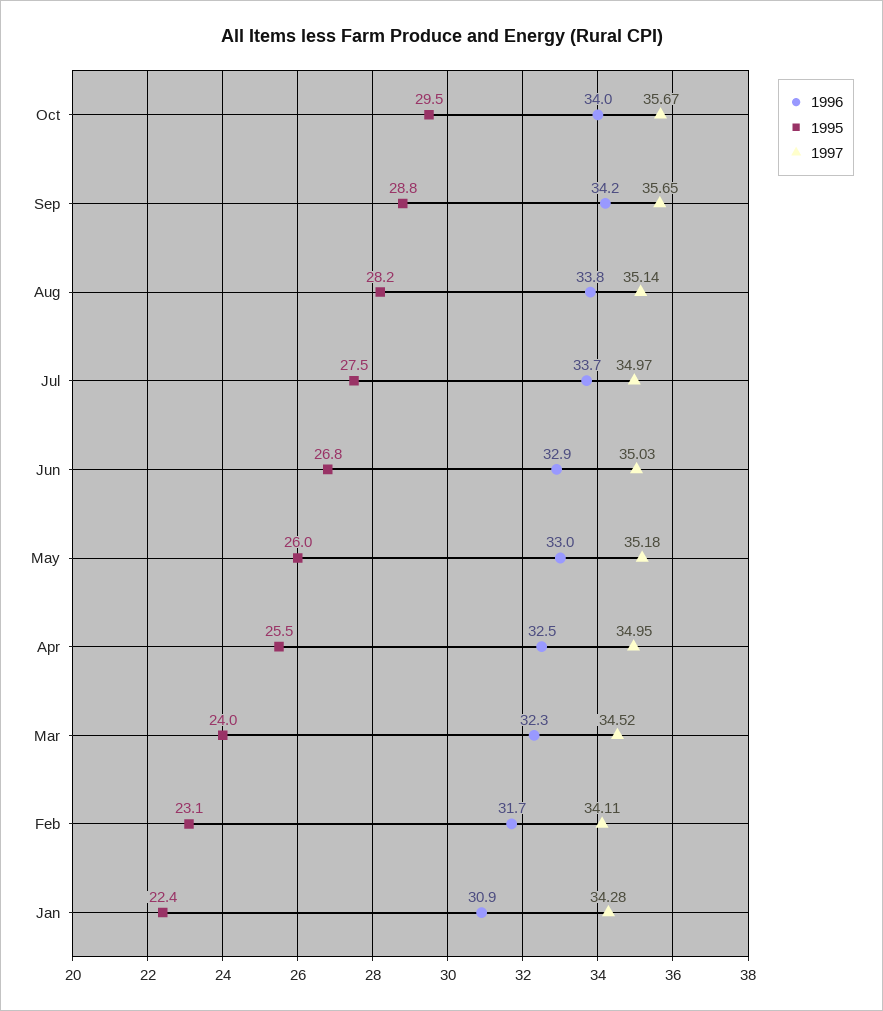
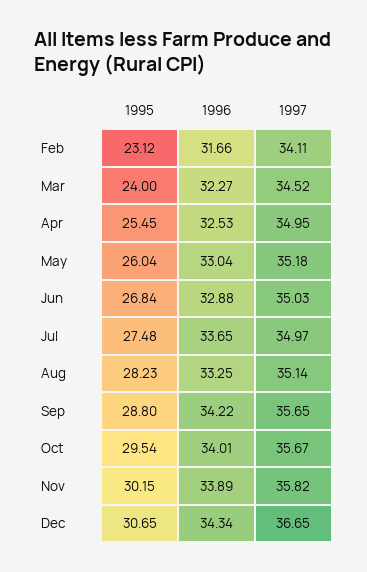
1996, Aug: 33.8 -> 33.25
1996, Jan: 30.9 -> none
1995, Jan: 22.4 -> none
1997, Jan: 34.28 -> none
1995, Nov: none -> 30.15
1996, Nov: none -> 33.89
1997, Nov: none -> 35.82
1995, Dec: none -> 30.65
1996, Dec: none -> 34.34
1997, Dec: none -> 36.65

